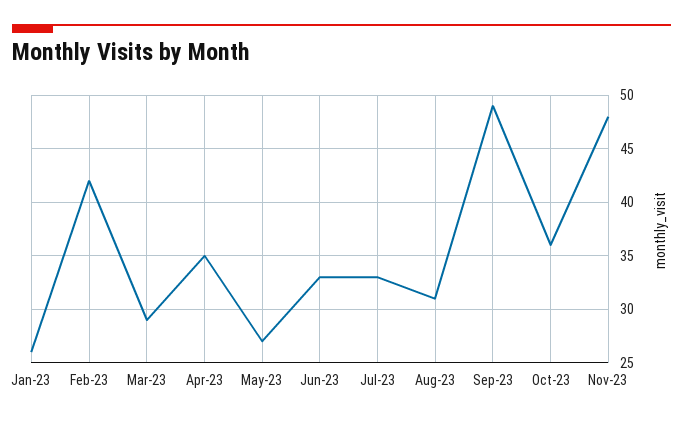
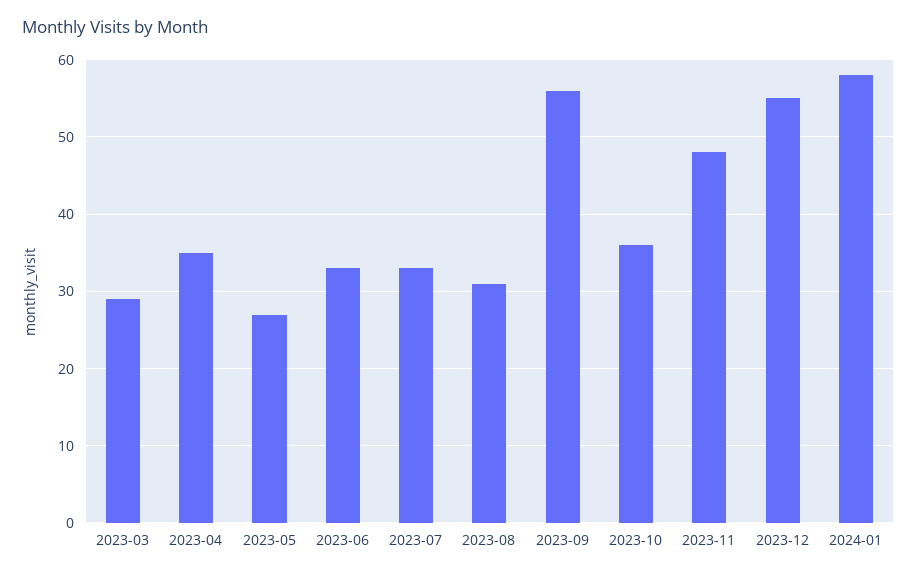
Jan-23: 26 -> none
Feb-23: 42 -> none
Sep-23: 49 -> 56
2023-12: none -> 55
2024-01: none -> 58

